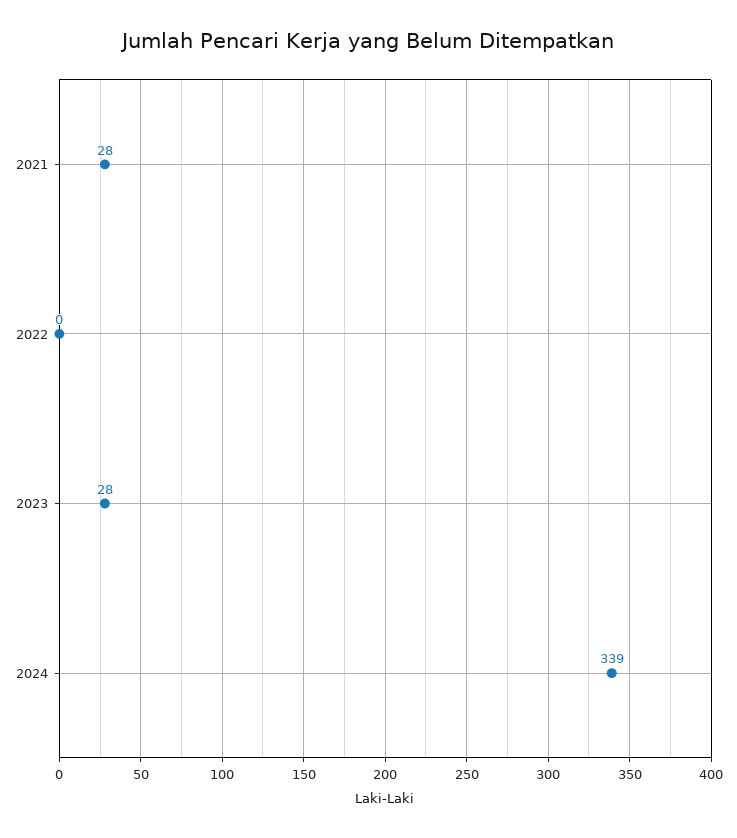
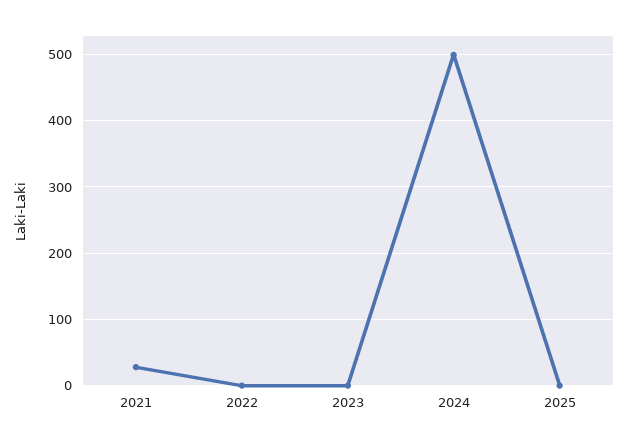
2023: 28 -> 0
2024: 339 -> 500
2025: none -> 0

